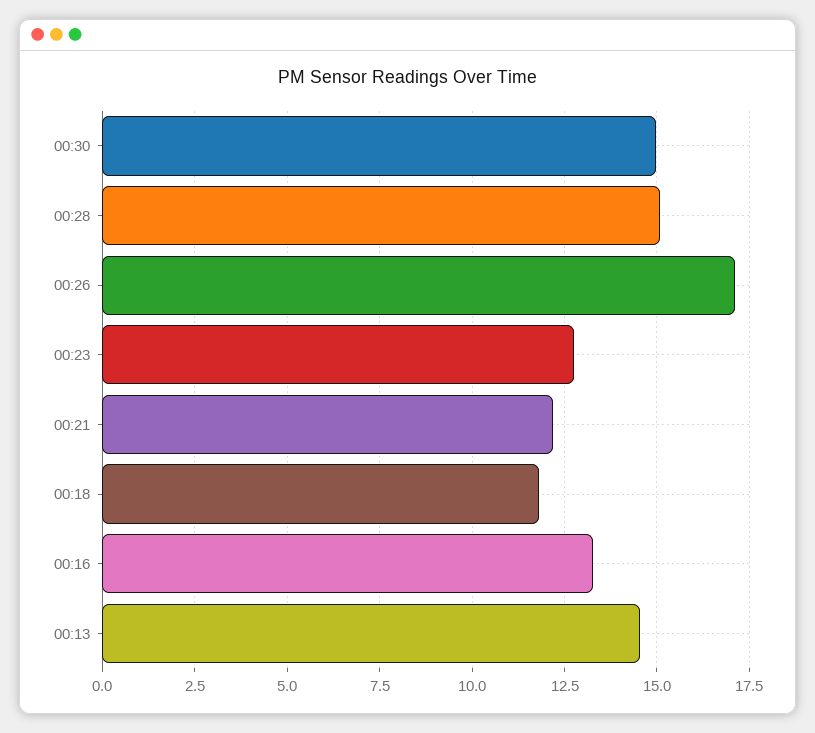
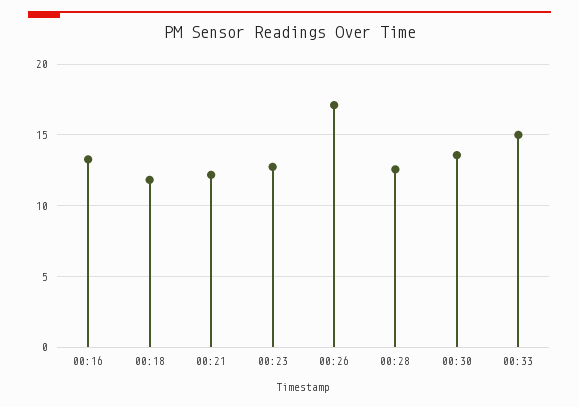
00:30: 15 -> 13.5
00:28: 15 -> 12.5
00:13: 14.5 -> none
00:33: none -> 15

